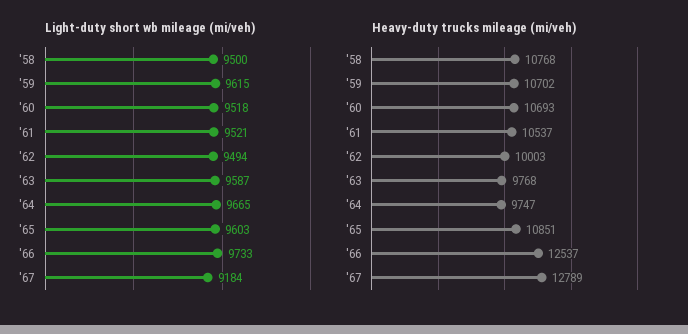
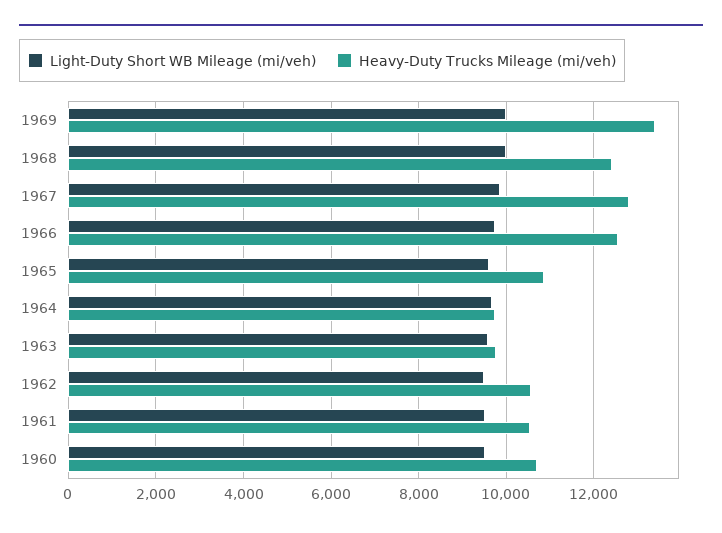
Light-duty short wb mileage (mi/veh), '58: 9500 -> none
Light-duty short wb mileage (mi/veh), '59: 9615 -> none
Light-duty short wb mileage (mi/veh), '67: 9184 -> 9800
Heavy-duty trucks mileage (mi/veh), '58: 10768 -> none
Heavy-duty trucks mileage (mi/veh), '59: 10702 -> none
Heavy-duty trucks mileage (mi/veh), '62: 10003 -> 10600
Light-duty short wb mileage (mi/veh), 1969: none -> 10000
Heavy-duty trucks mileage (mi/veh), 1969: none -> 13400
Light-duty short wb mileage (mi/veh), 1968: none -> 10000
Heavy-duty trucks mileage (mi/veh), 1968: none -> 12400

